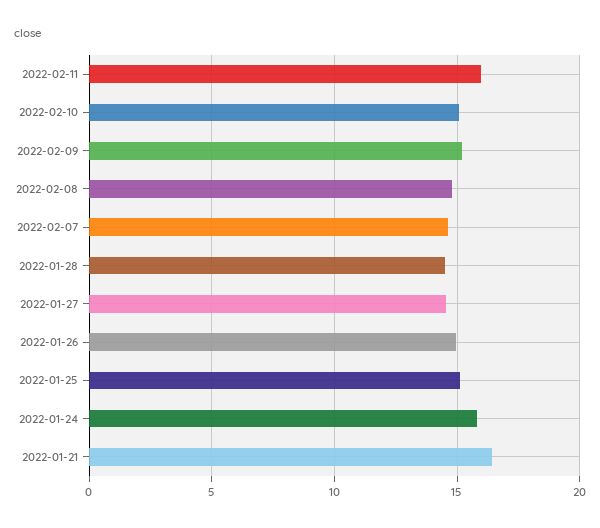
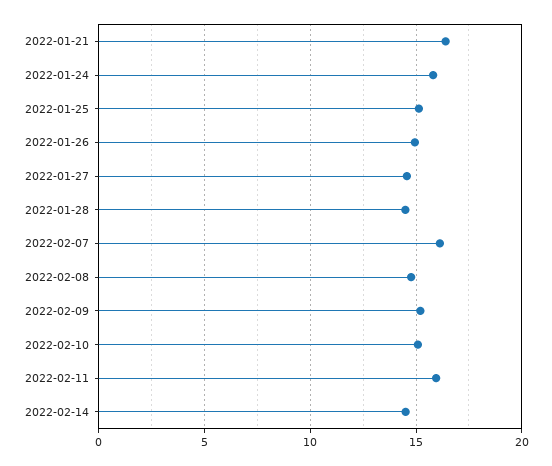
2022-02-07: 14.5 -> 16
2022-02-14: none -> 14.5

